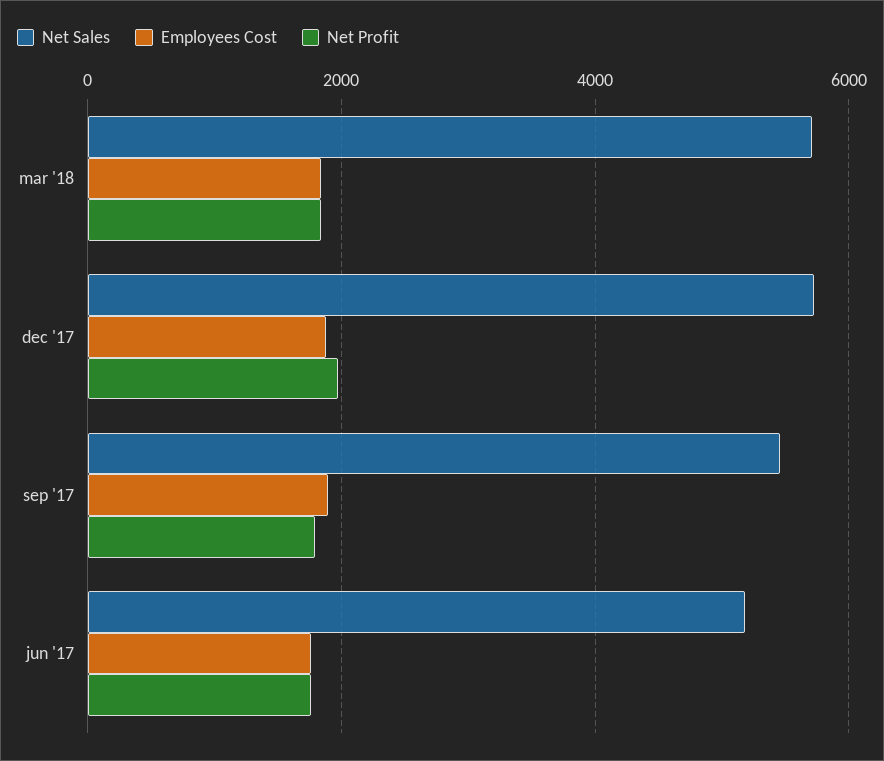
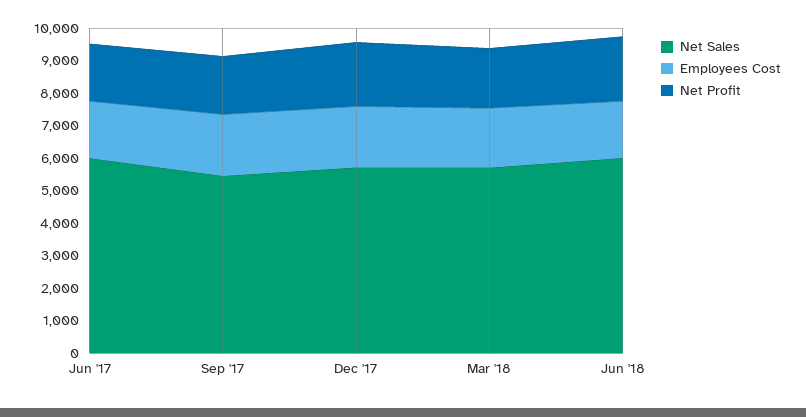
Net Sales, jun '17: 5200 -> 6000
Net Sales, Jun '18: none -> 6000
Employees Cost, Jun '18: none -> 1750
Net Profit, Jun '18: none -> 2000

